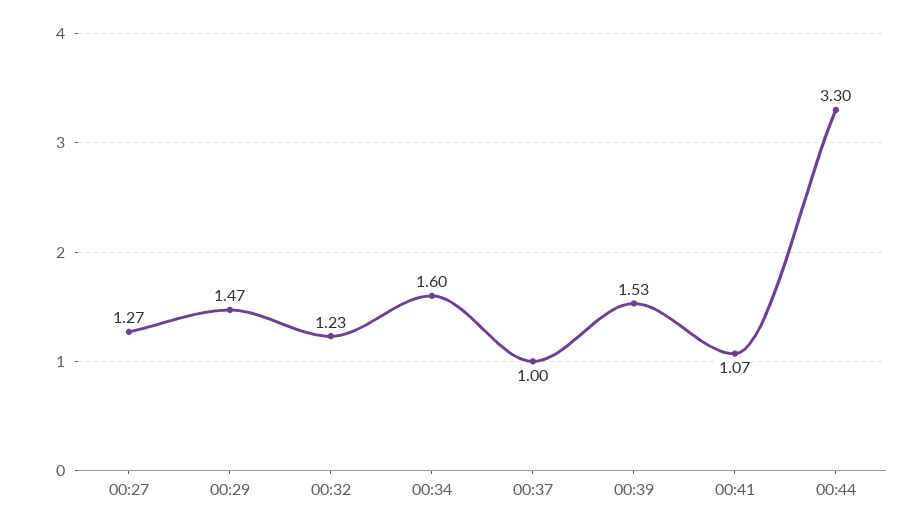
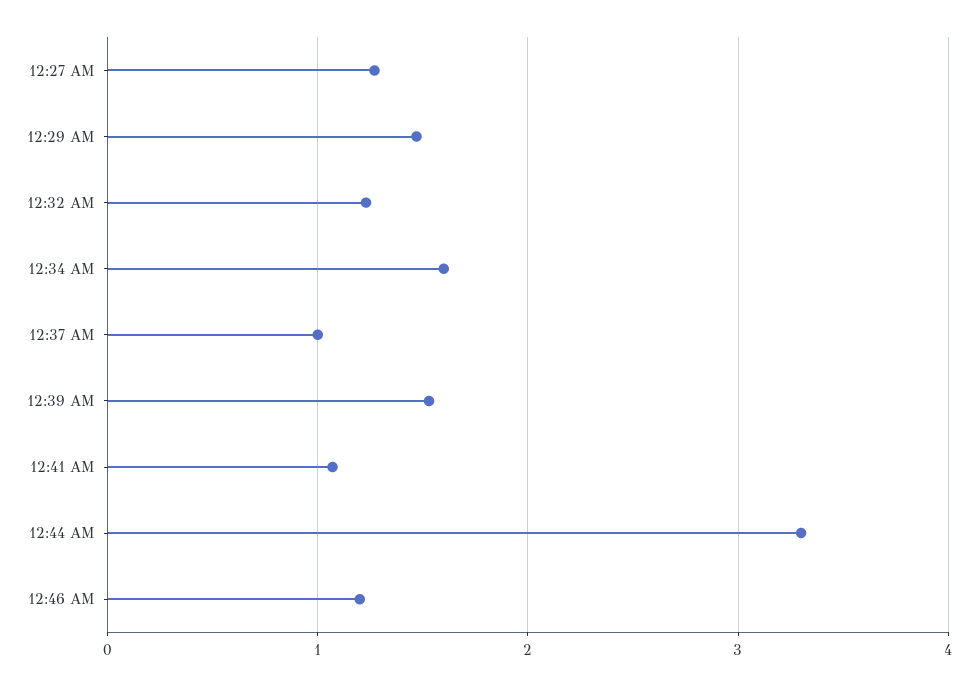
12:46 AM: none -> 1.2

